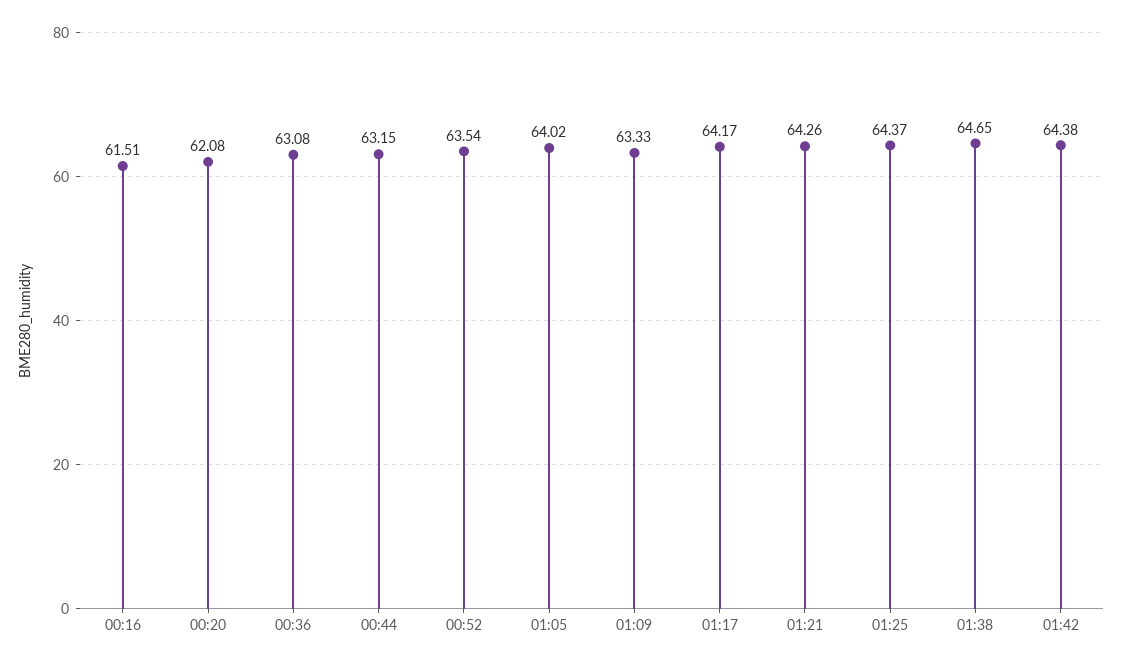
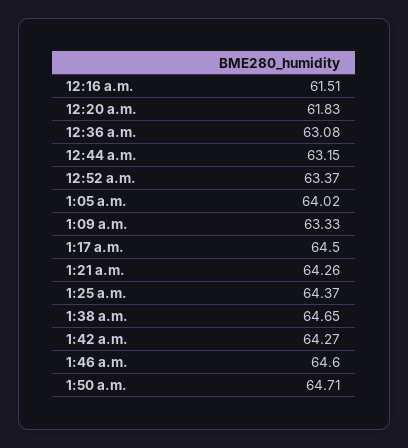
00:20: 62.08 -> 61.83
00:52: 63.54 -> 63.37
01:17: 64.17 -> 64.5
01:42: 64.38 -> 64.27
1:46 a.m.: none -> 64.6
1:50 a.m.: none -> 64.71

